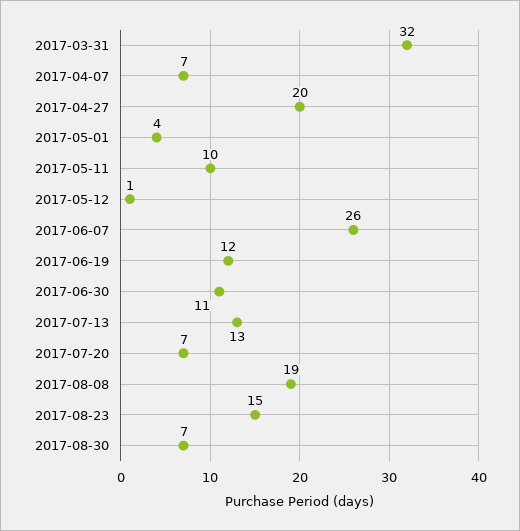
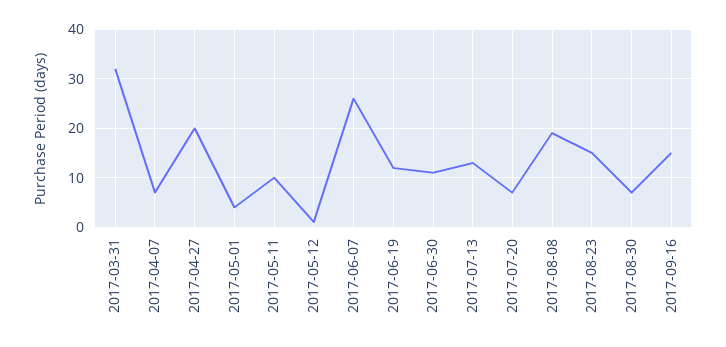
2017-09-16: none -> 15

